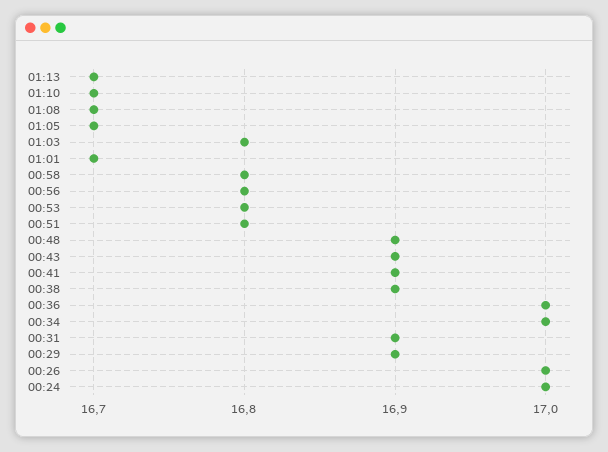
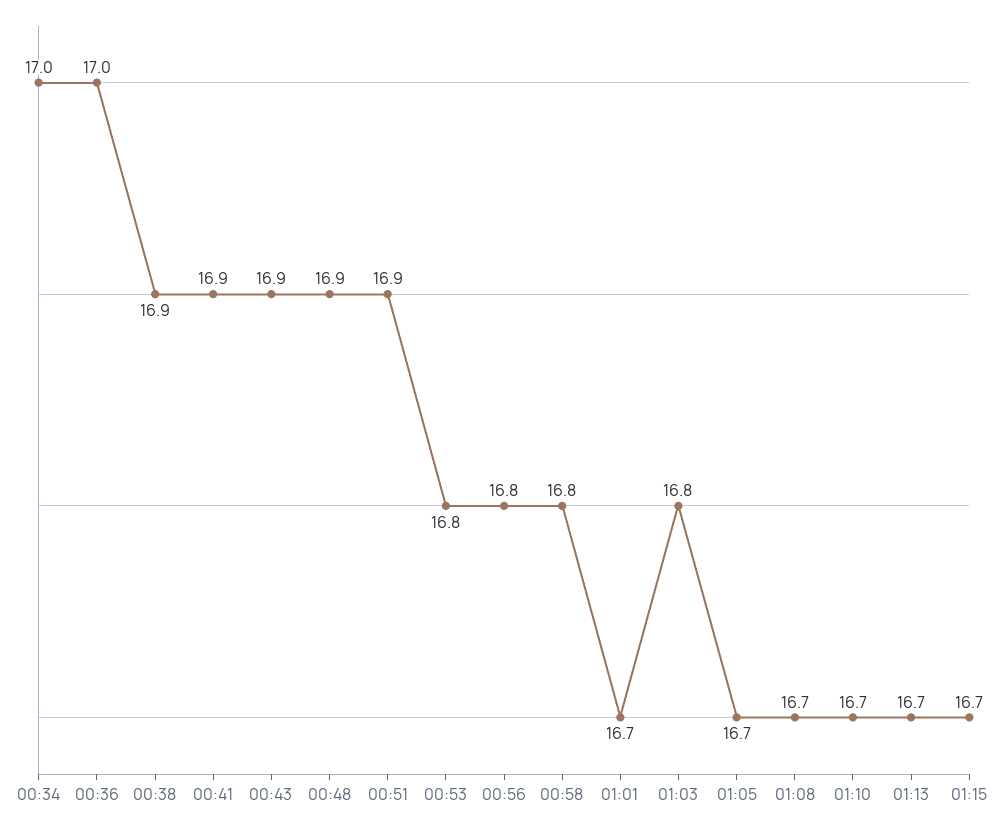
00:51: 16.8 -> 16.9
00:31: 16.9 -> none
00:29: 16.9 -> none
00:26: 17 -> none
00:24: 17 -> none
01:15: none -> 16.7

